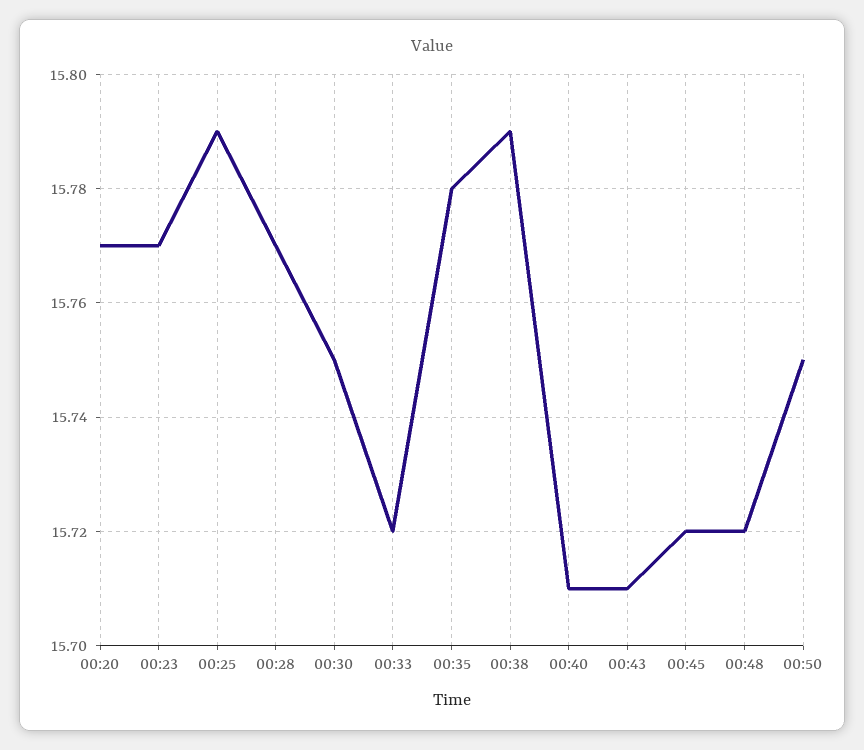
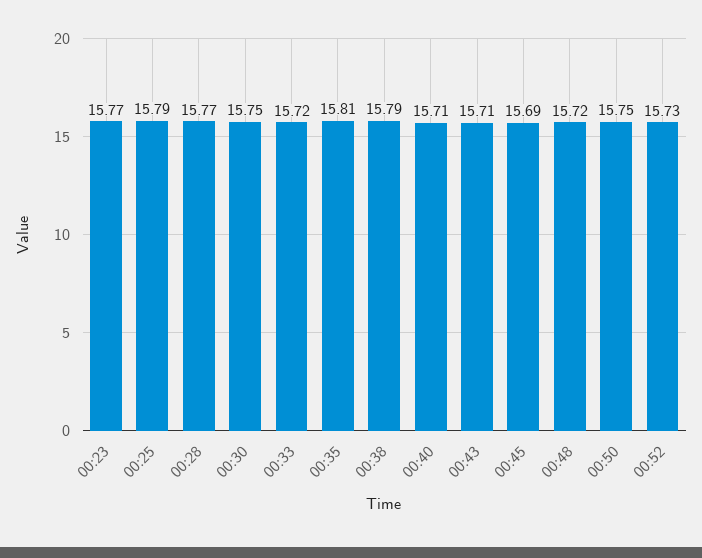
00:20: 15.77 -> none
00:35: 15.78 -> 15.81
00:45: 15.72 -> 15.69
00:52: none -> 15.73

